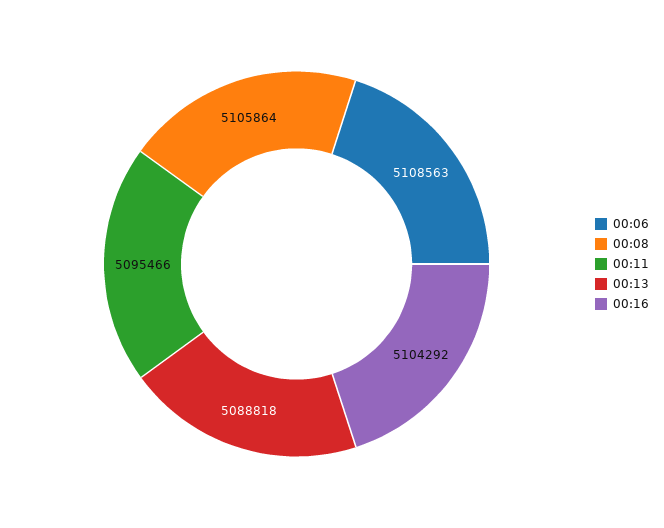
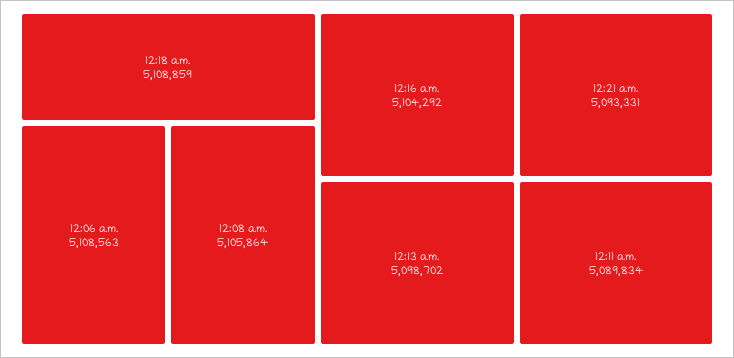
00:11: 5095466 -> 5089834
00:13: 5088818 -> 5098702
12:18 a.m.: none -> 5108859
12:21 a.m.: none -> 5093331

